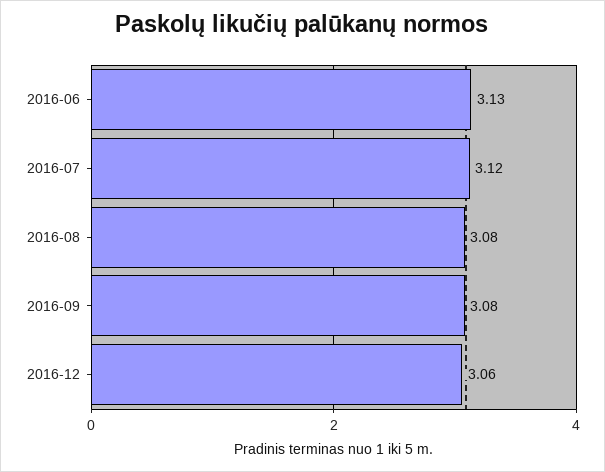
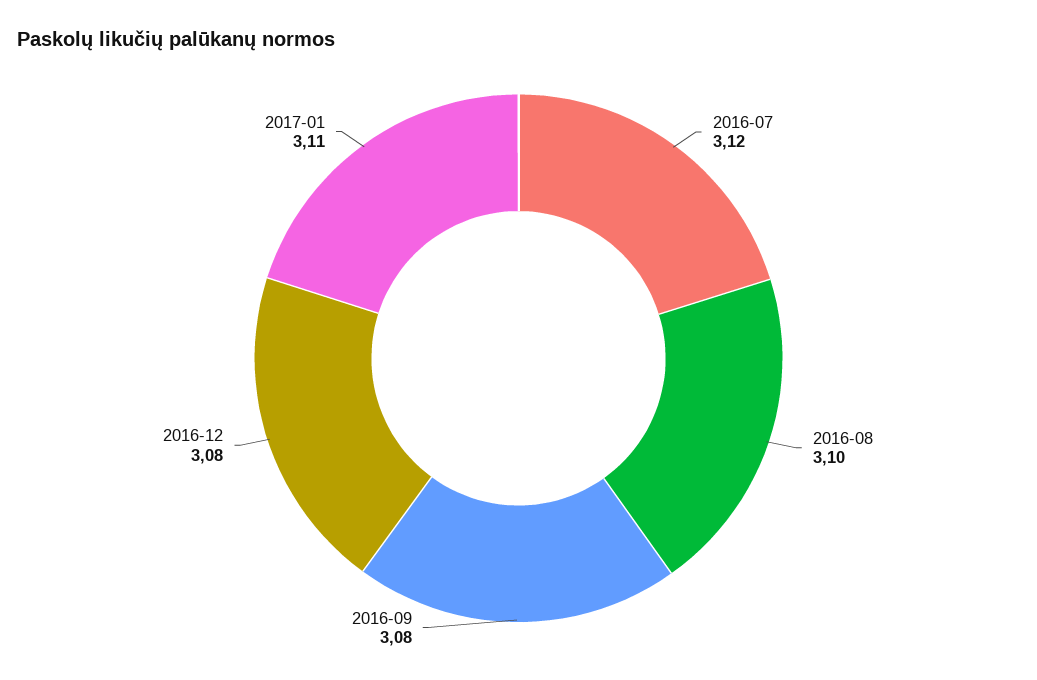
2016-06: 3.13 -> none
2016-08: 3.08 -> 3.1
2016-12: 3.06 -> 3.08
2017-01: none -> 3.11

